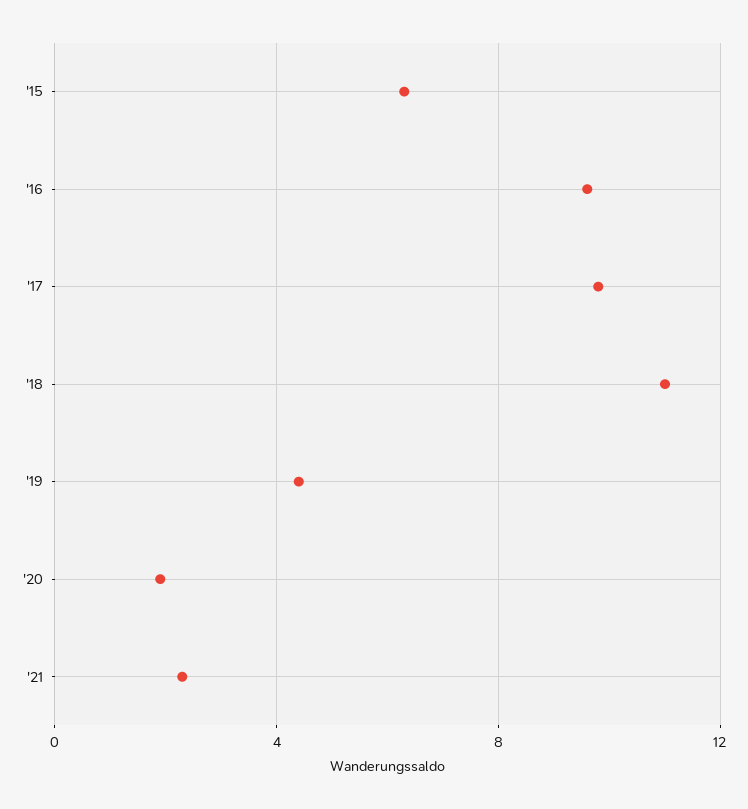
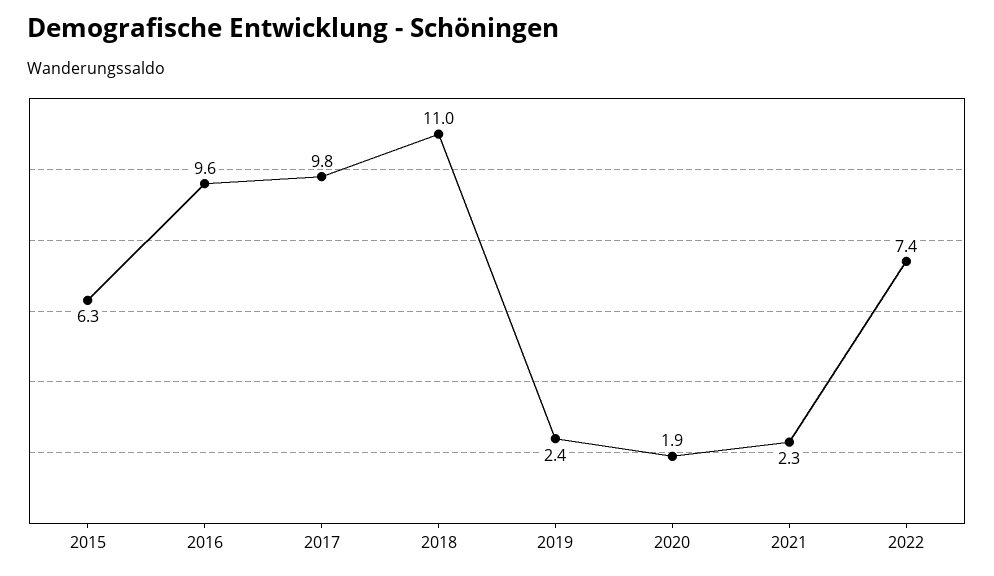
'19: 4.5 -> 2.4
2022: none -> 7.4

